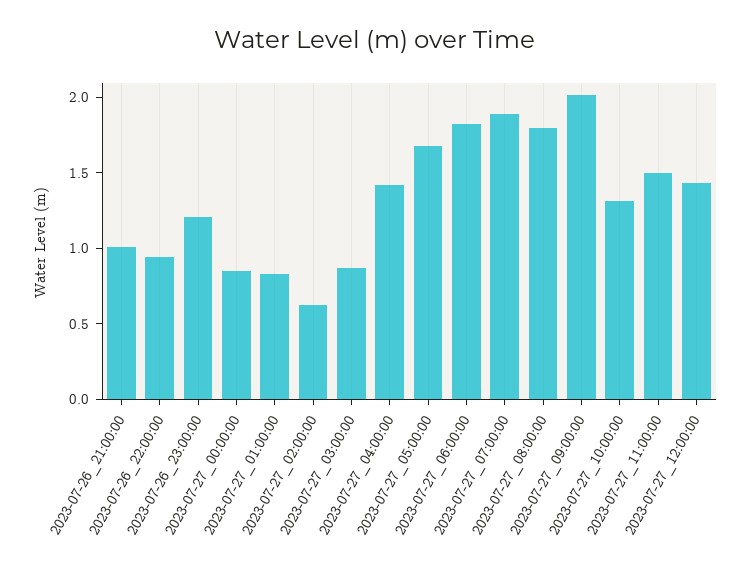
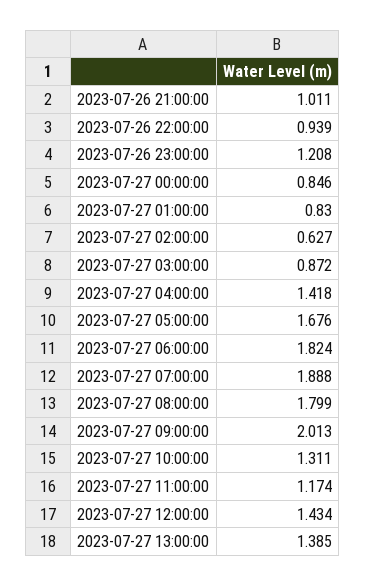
2023-07-27_11:00:00: 1.5 -> 1.174
2023-07-27 13:00:00: none -> 1.385

